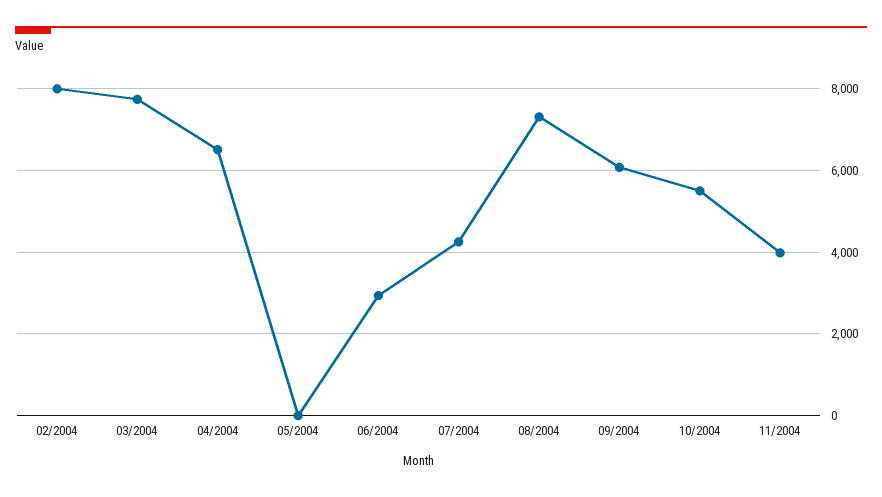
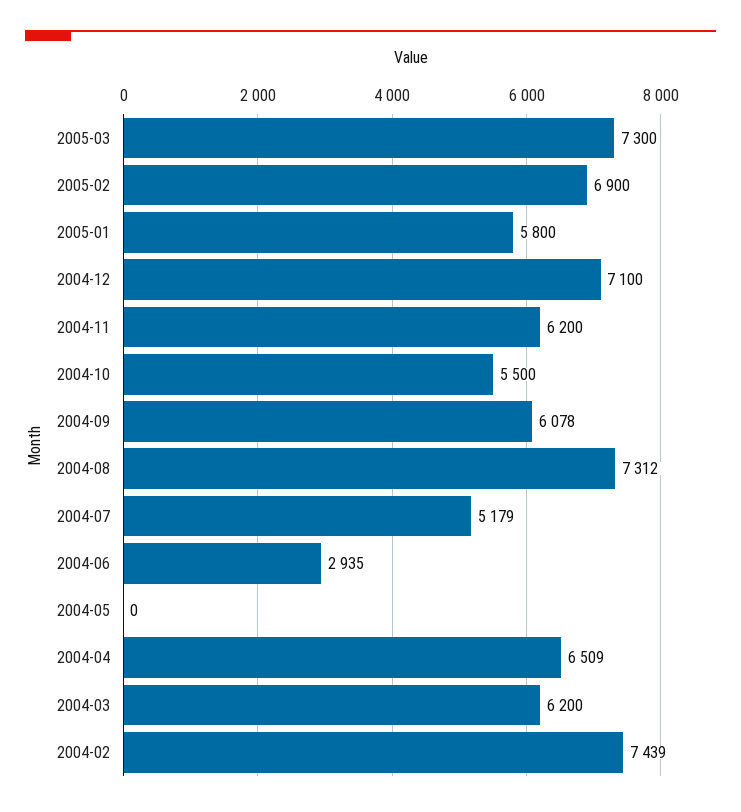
02/2004: 8000 -> 7439
03/2004: 7800 -> 6200
07/2004: 4200 -> 5179
11/2004: 4000 -> 6200
2005-03: none -> 7300
2005-02: none -> 6900
2005-01: none -> 5800
2004-12: none -> 7100

